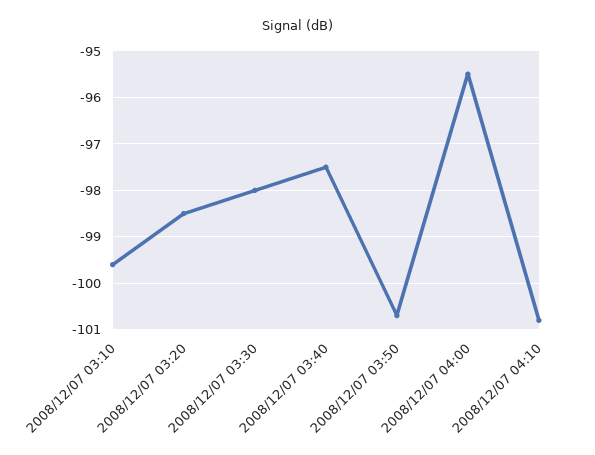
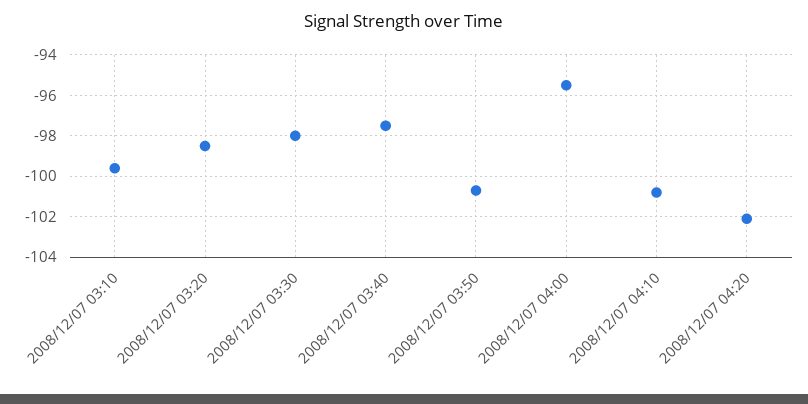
2008/12/07 04:20: none -> -102

